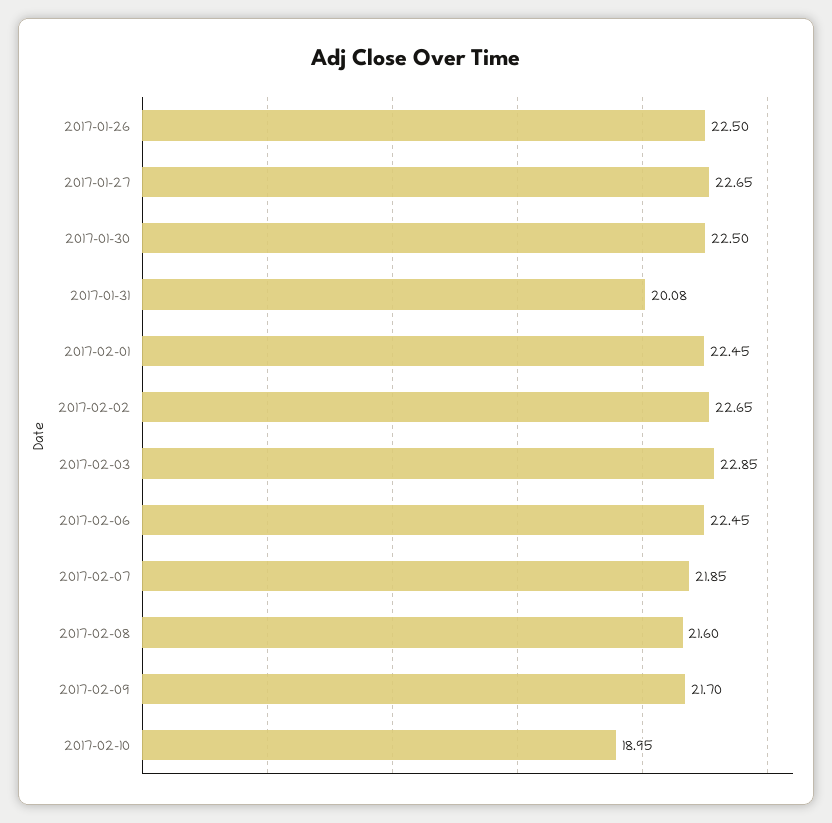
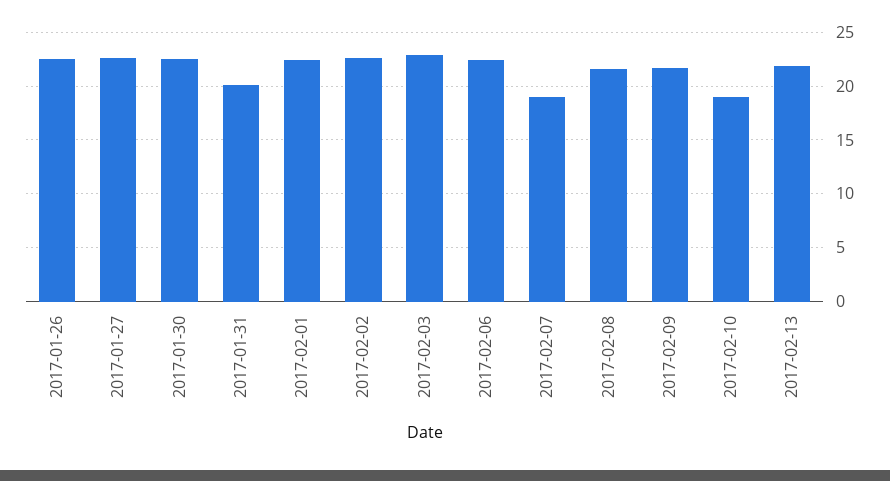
2017-02-07: 21.85 -> 19
2017-02-13: none -> 22

